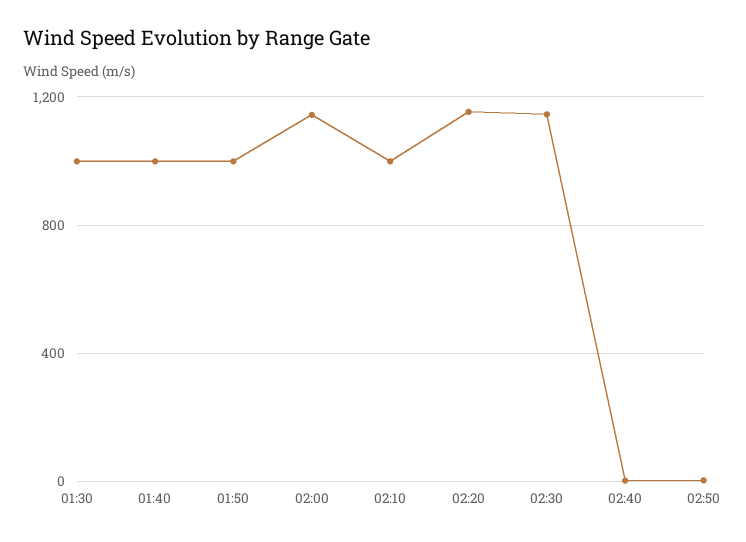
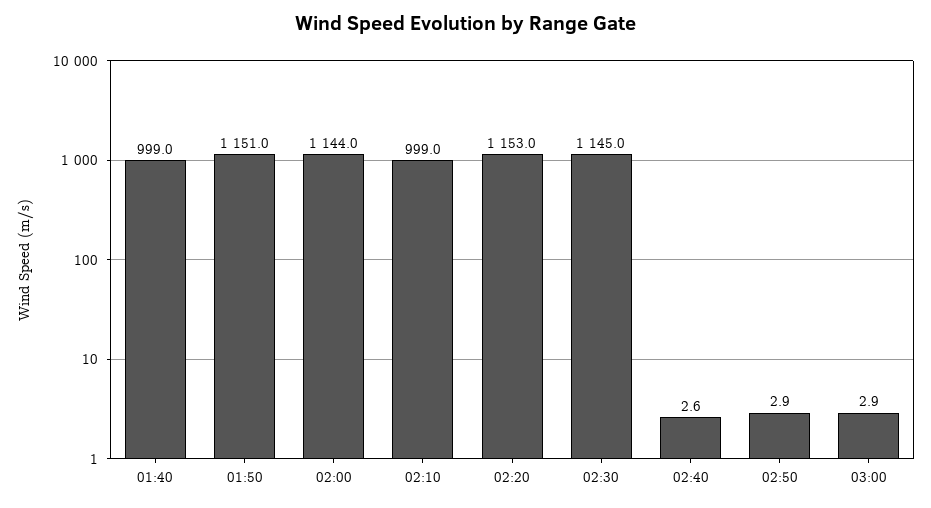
01:30: 1000 -> none
01:50: 1000 -> 1151
03:00: none -> 2.9

